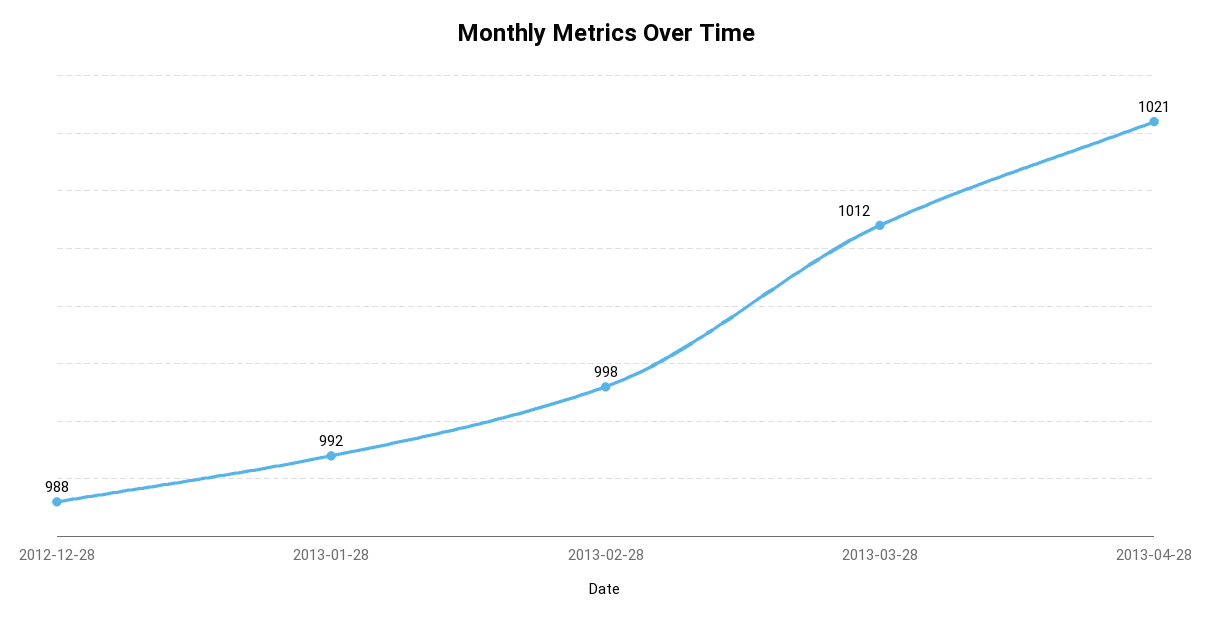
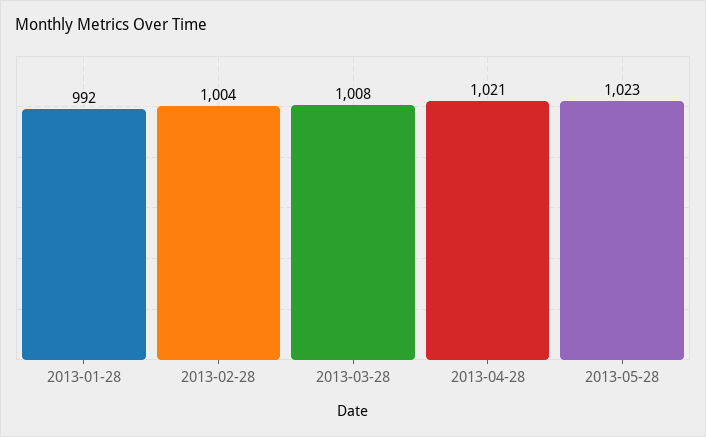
2012-12-28: 988 -> none
2013-02-28: 998 -> 1004
2013-03-28: 1012 -> 1008
2013-05-28: none -> 1023

